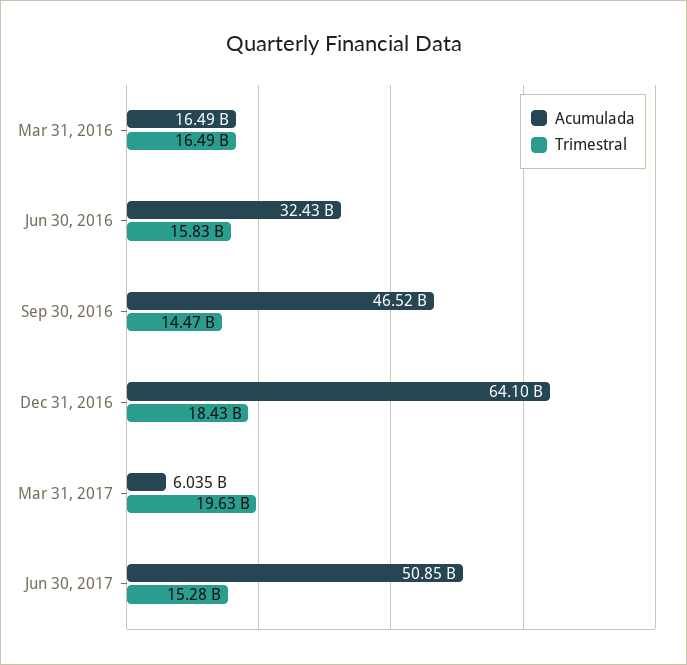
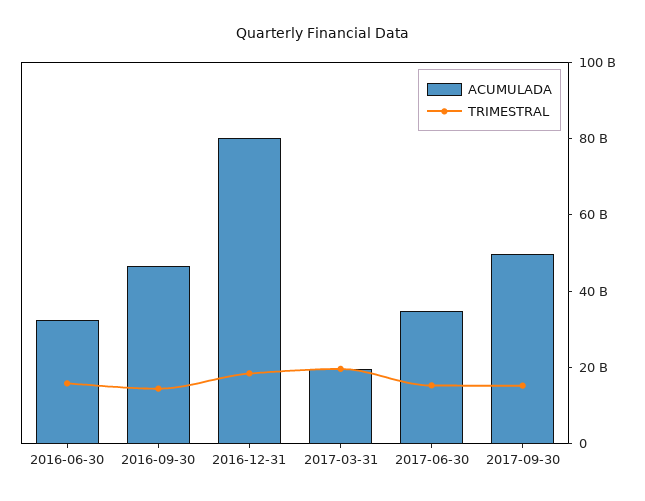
Acumulada, Mar 31, 2016: 16490000000 -> none
Trimestral, Mar 31, 2016: 16490000000 -> none
Acumulada, Dec 31, 2016: 64100000000 -> 80000000000
Acumulada, Mar 31, 2017: 6035000000 -> 20000000000
Acumulada, Jun 30, 2017: 50850000000 -> 35000000000
Acumulada, 2017-09-30: none -> 50000000000
Trimestral, 2017-09-30: none -> 15000000000

